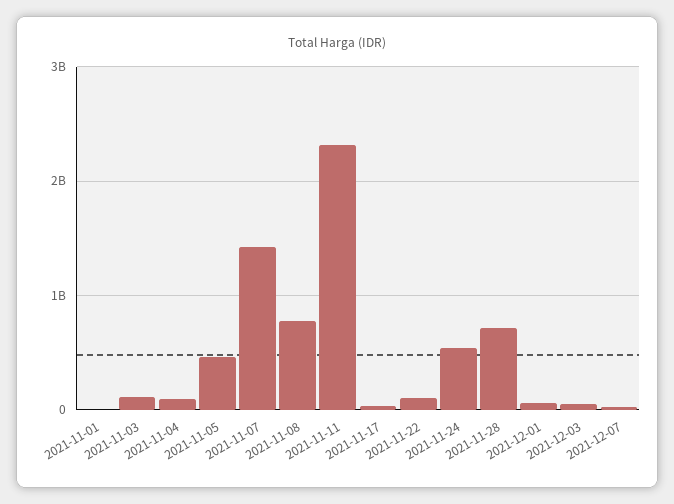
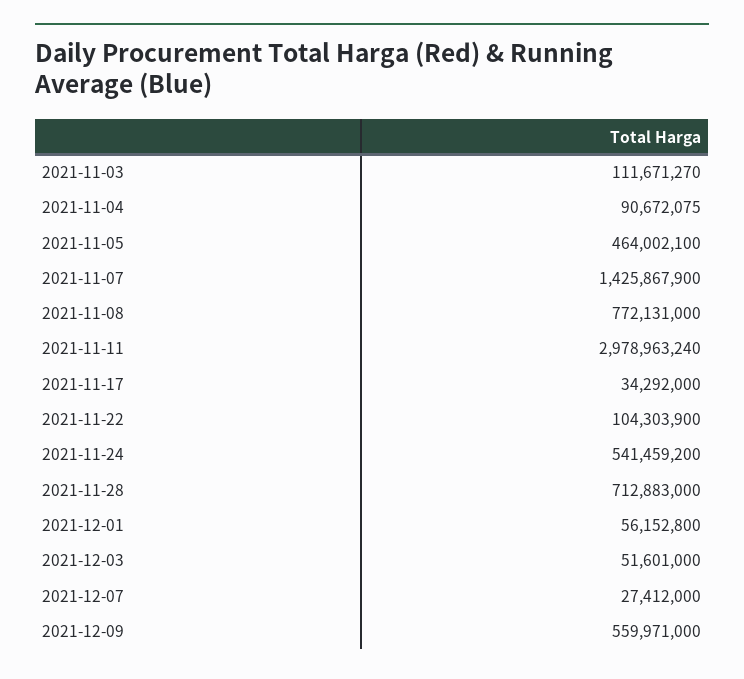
2021-11-01: 0 -> none
2021-11-11: 2300000000 -> 2978963240
2021-12-09: none -> 559971000

